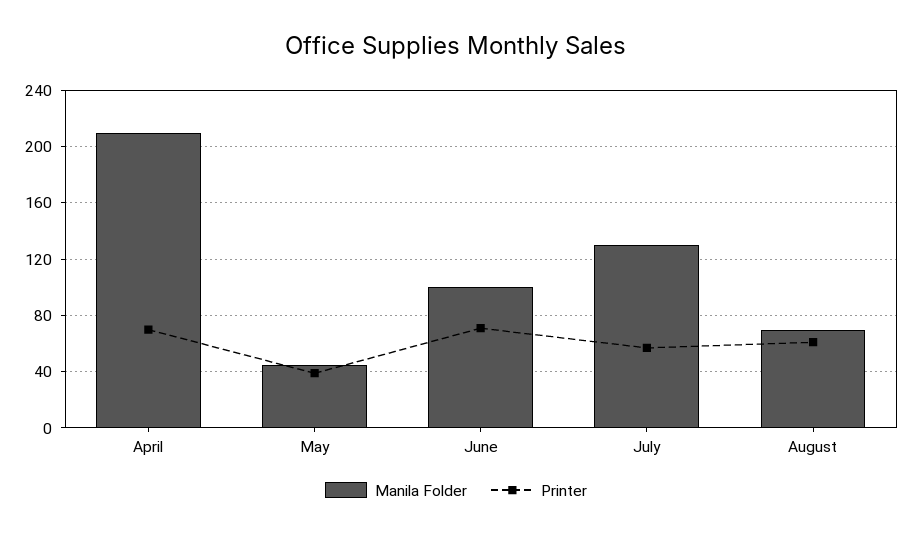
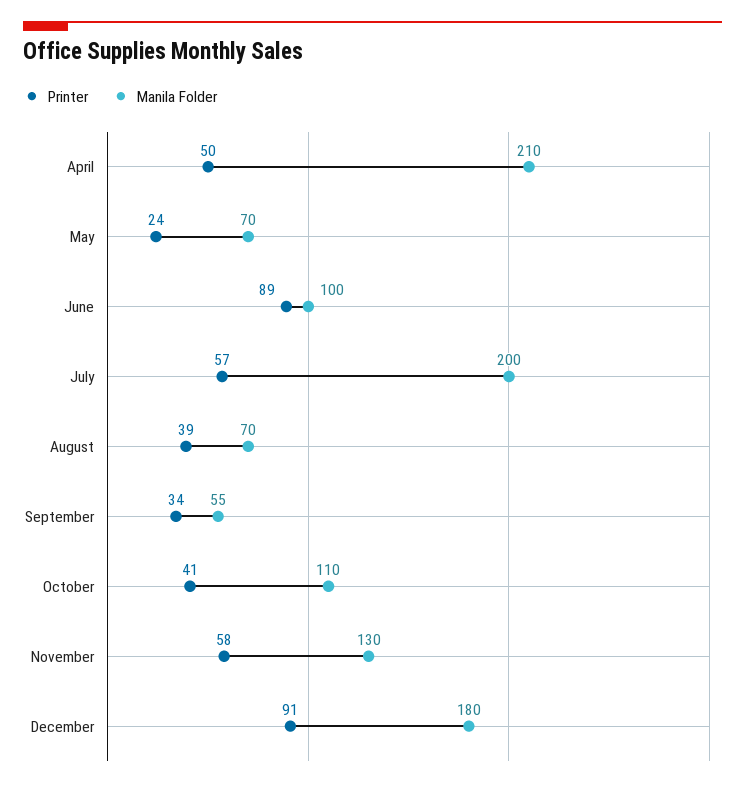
Printer, April: 70 -> 50
Manila Folder, May: 45 -> 70
Printer, May: 40 -> 24
Printer, June: 70 -> 89
Manila Folder, July: 130 -> 200
Printer, August: 60 -> 39
Printer, September: none -> 34
Manila Folder, September: none -> 55
Printer, October: none -> 41
Manila Folder, October: none -> 110
Printer, November: none -> 58
Manila Folder, November: none -> 130
Printer, December: none -> 91
Manila Folder, December: none -> 180

